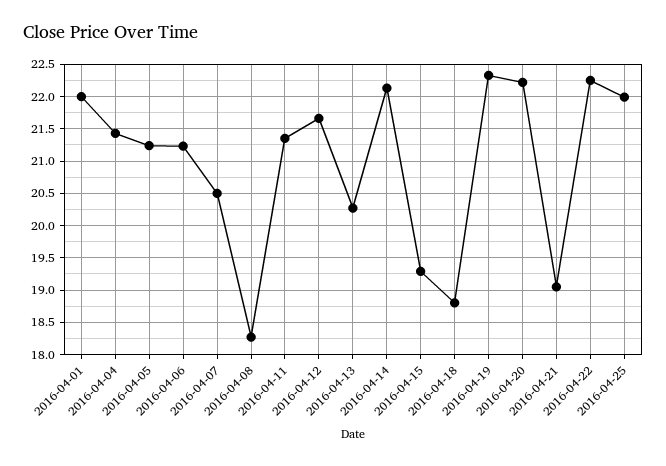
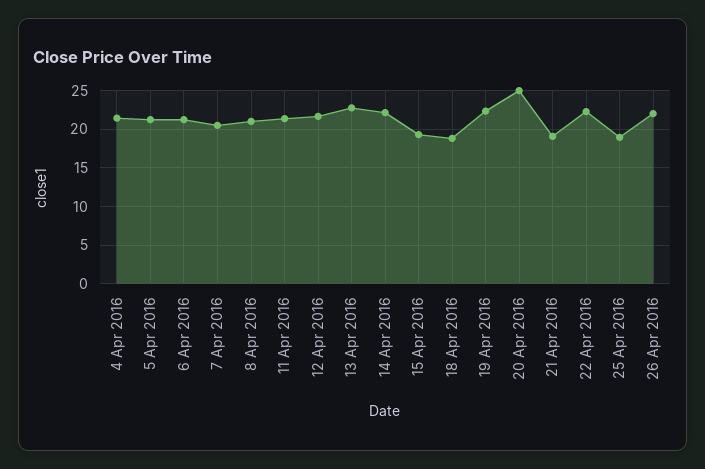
2016-04-01: 22 -> none
2016-04-08: 18.3 -> 21
2016-04-13: 20.3 -> 23
2016-04-20: 22.2 -> 25
2016-04-25: 22 -> 19
26 Apr 2016: none -> 22

